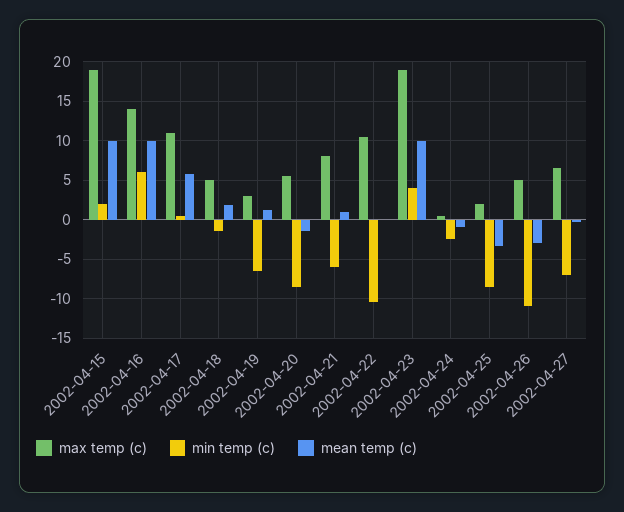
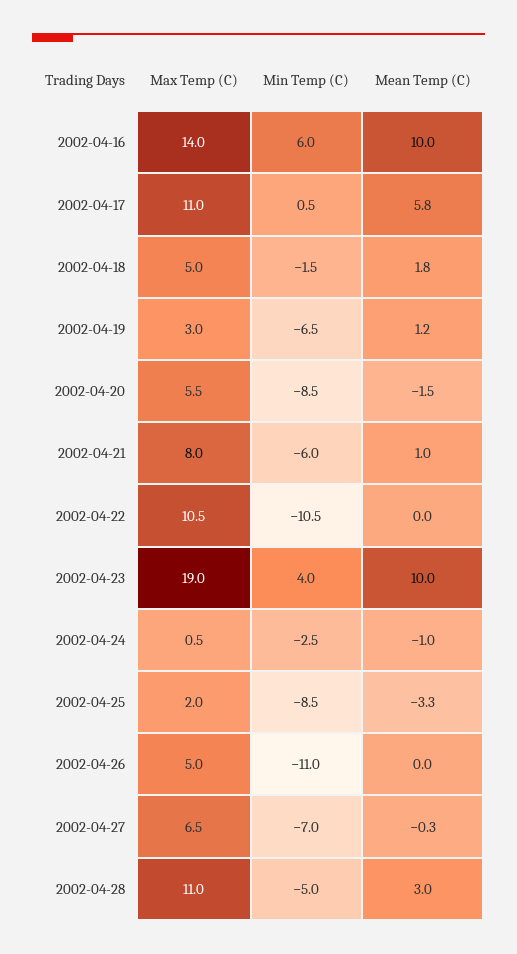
max temp (c), 2002-04-15: 19 -> none
min temp (c), 2002-04-15: 2 -> none
mean temp (c), 2002-04-15: 10 -> none
mean temp (c), 2002-04-26: -3 -> 0
max temp (c), 2002-04-28: none -> 11
min temp (c), 2002-04-28: none -> -5
mean temp (c), 2002-04-28: none -> 3

